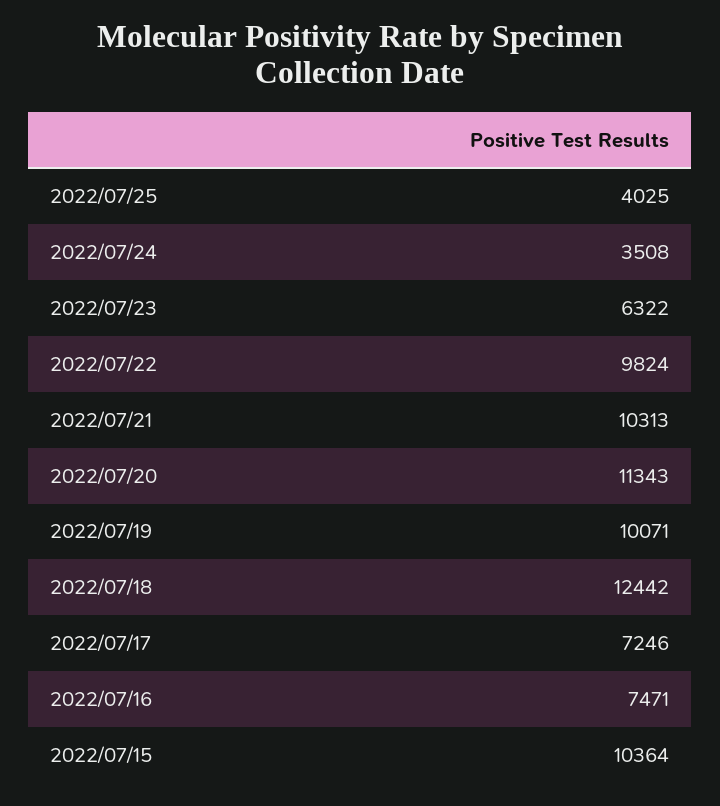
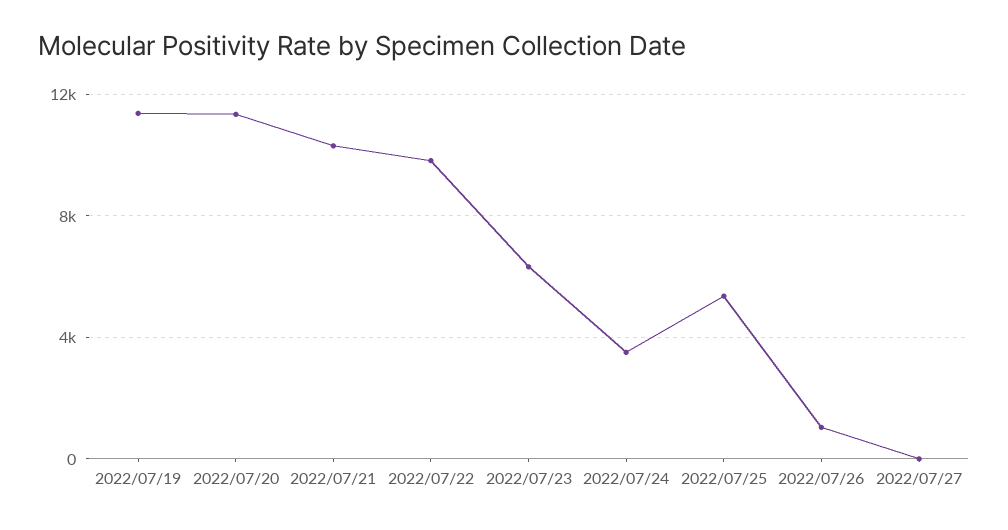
2022/07/25: 4025 -> 5500
2022/07/19: 10071 -> 11500
2022/07/18: 12442 -> none
2022/07/17: 7246 -> none
2022/07/16: 7471 -> none
2022/07/15: 10364 -> none
2022/07/26: none -> 1000
2022/07/27: none -> 0

